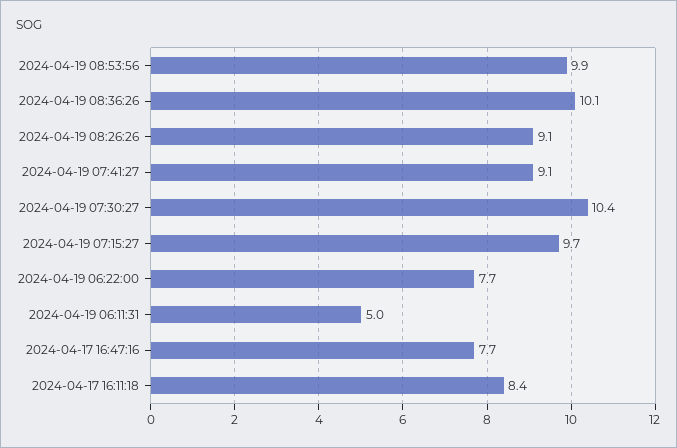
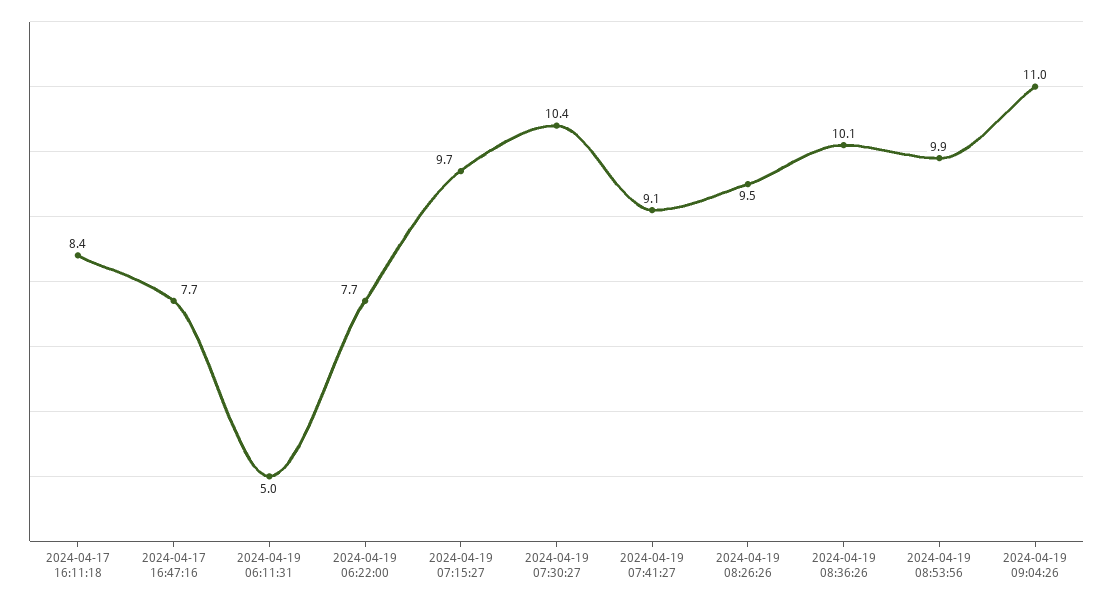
2024-04-19 08:26:26: 9.1 -> 9.5
2024-04-19 09:04:26: none -> 11

